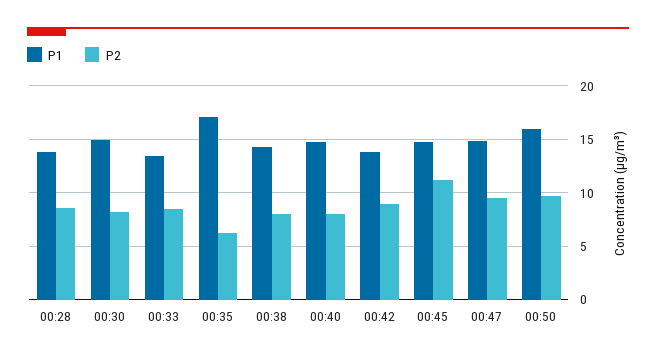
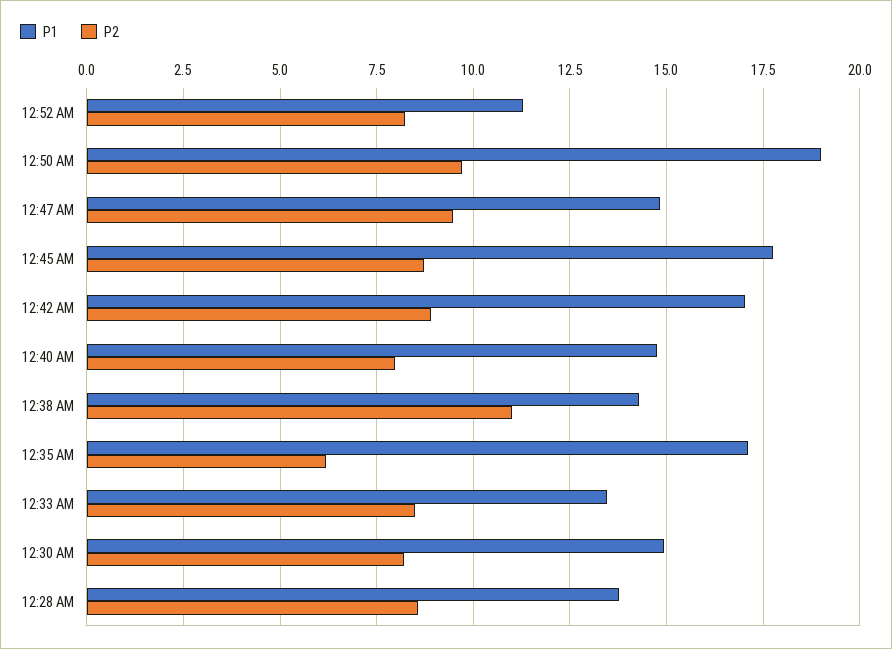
P2, 00:38: 8 -> 11
P1, 00:42: 14 -> 17
P1, 00:45: 15 -> 17.75
P2, 00:45: 11 -> 8.75
P1, 00:50: 16 -> 19
P1, 12:52 AM: none -> 11.25
P2, 12:52 AM: none -> 8.25

